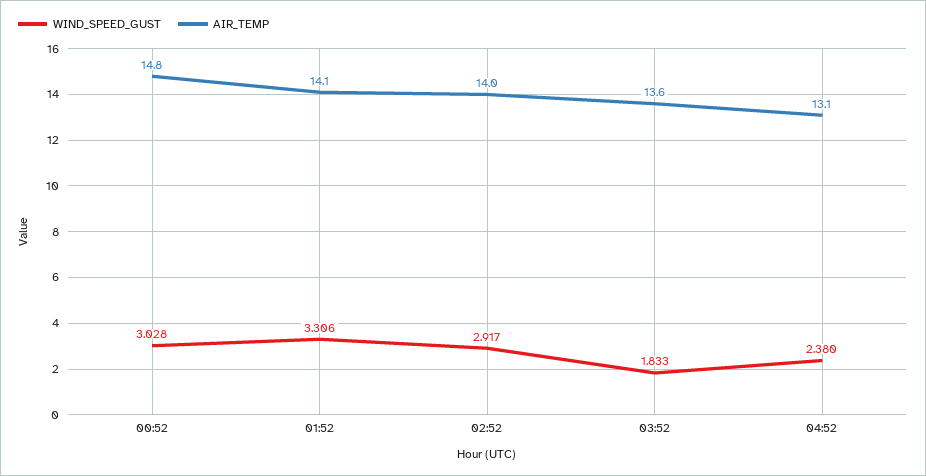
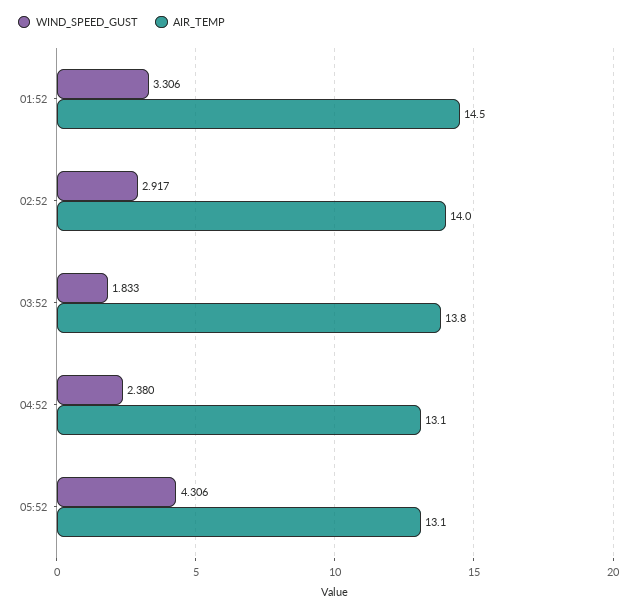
WIND_SPEED_GUST, 00:52: 3.028 -> none
AIR_TEMP, 00:52: 14.8 -> none
AIR_TEMP, 01:52: 14.1 -> 14.5
AIR_TEMP, 03:52: 13.6 -> 13.8
WIND_SPEED_GUST, 05:52: none -> 4.306
AIR_TEMP, 05:52: none -> 13.1

